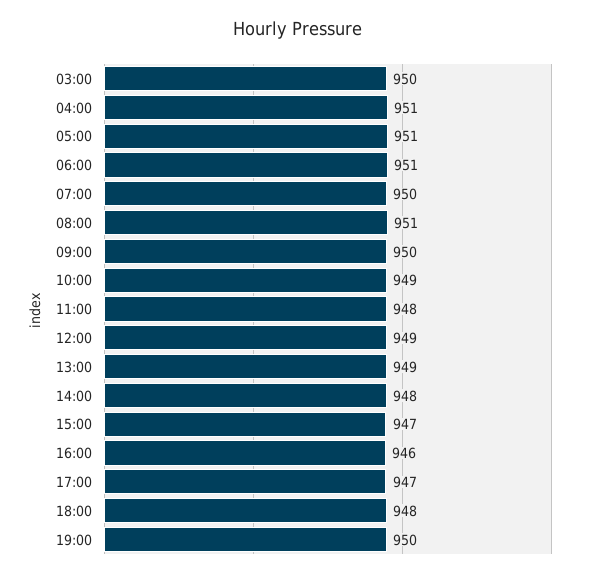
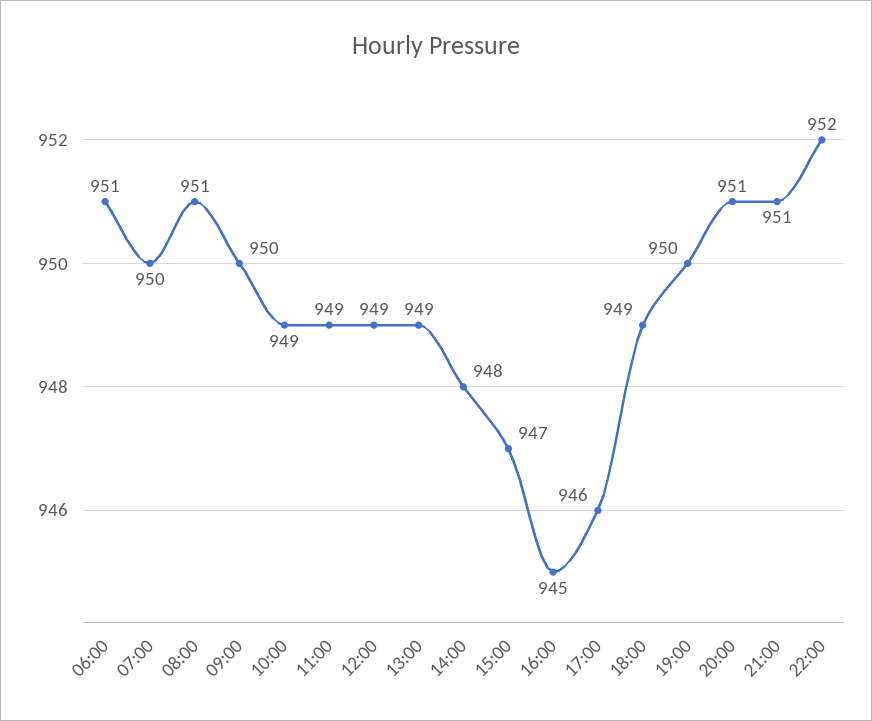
03:00: 950 -> none
04:00: 951 -> none
05:00: 951 -> none
11:00: 948 -> 949
16:00: 946 -> 945
17:00: 947 -> 946
18:00: 948 -> 949
20:00: none -> 951
21:00: none -> 951
22:00: none -> 952

